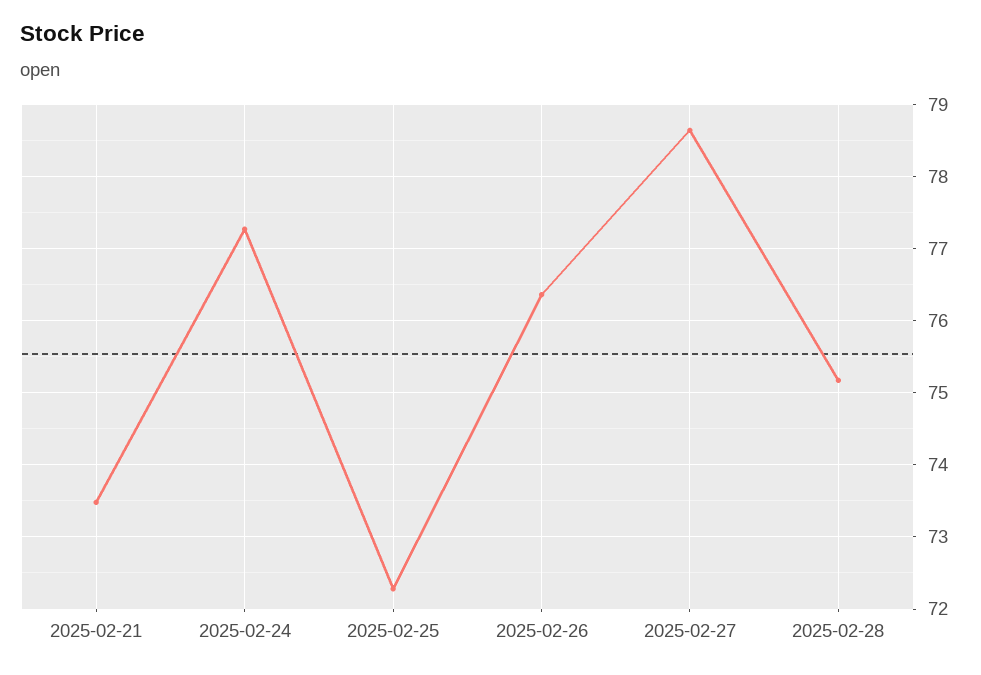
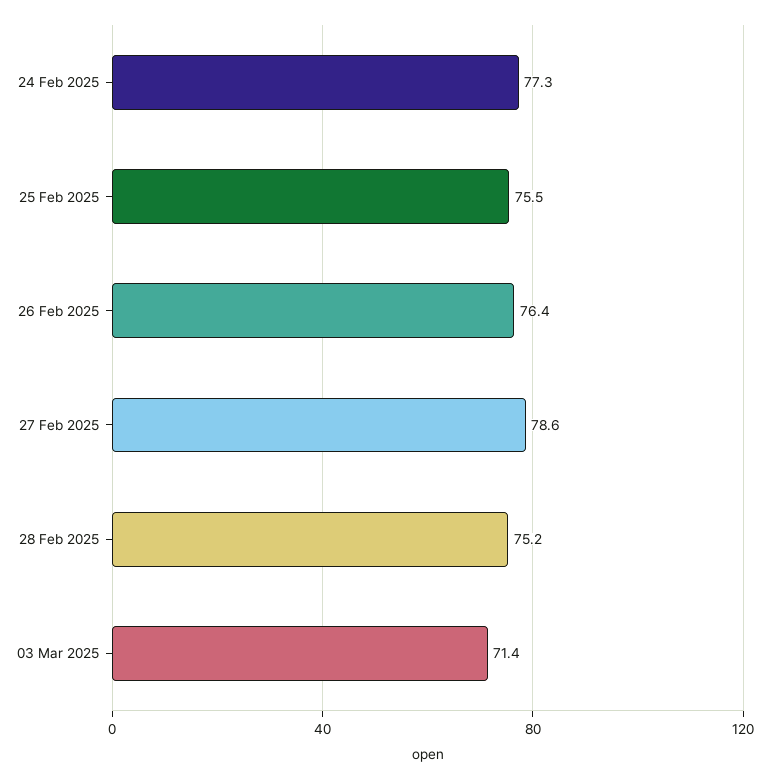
2025-02-21: 73.5 -> none
2025-02-25: 72.3 -> 75.5
03 Mar 2025: none -> 71.4

